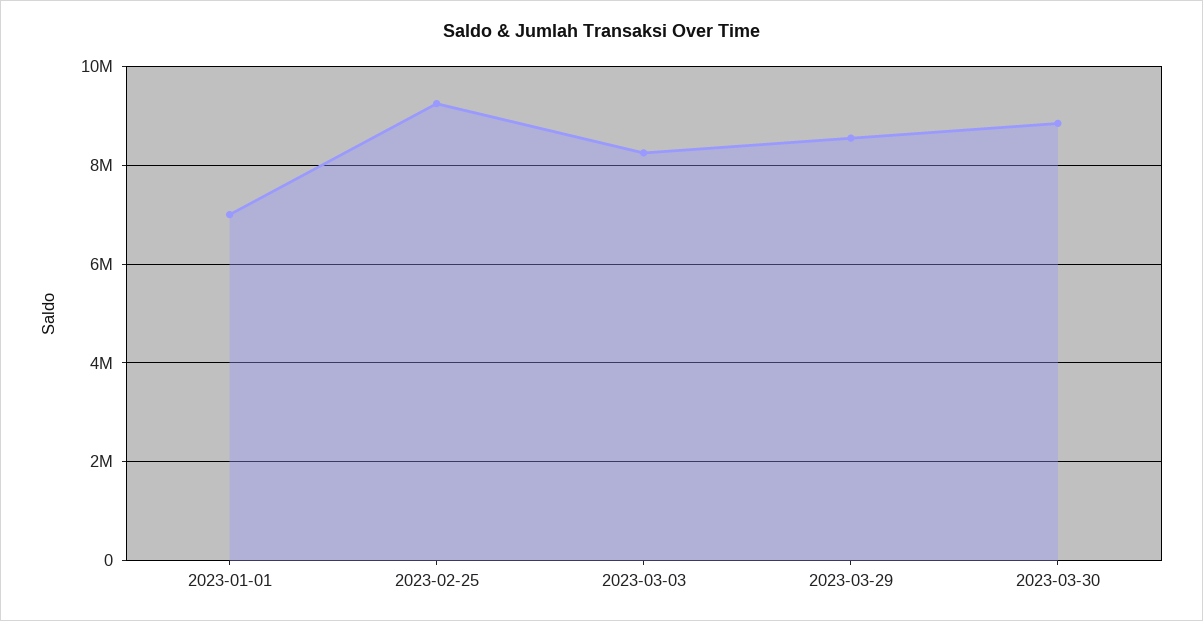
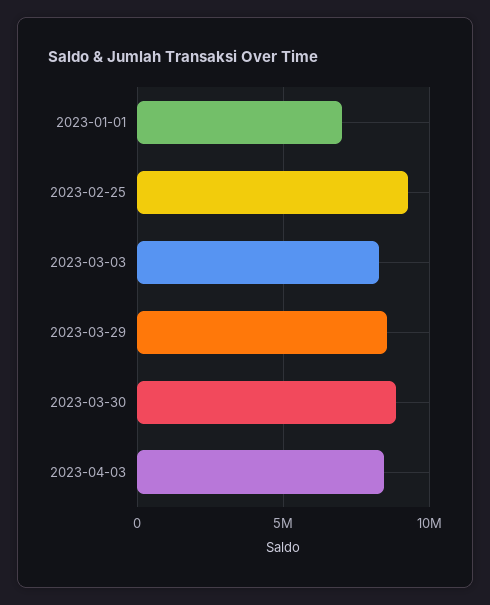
2023-04-03: none -> 8500000

